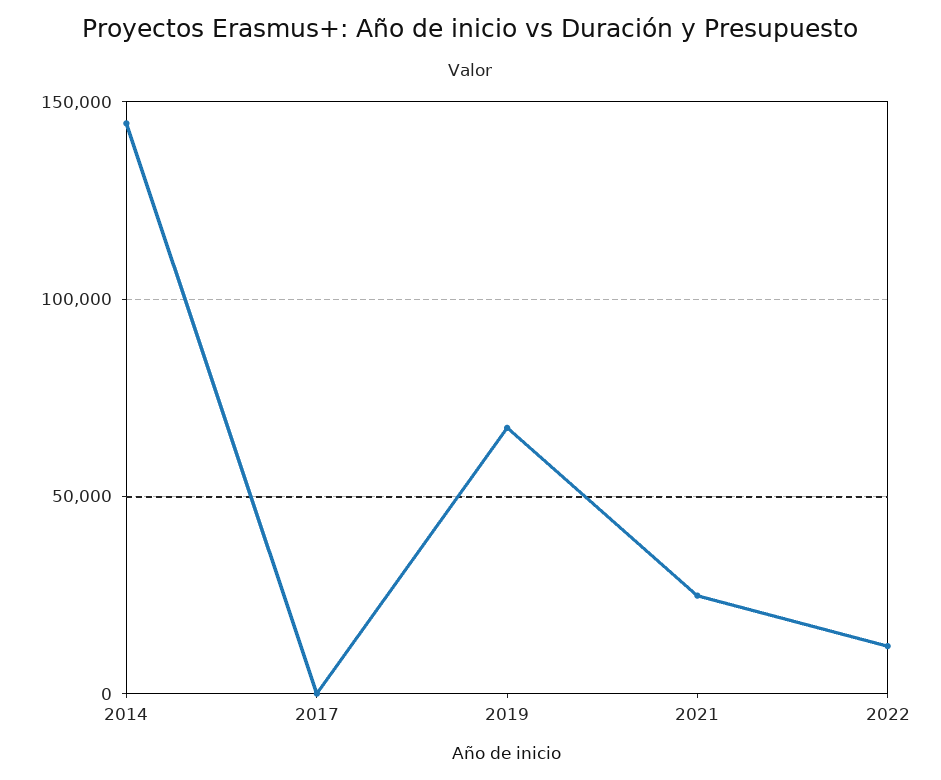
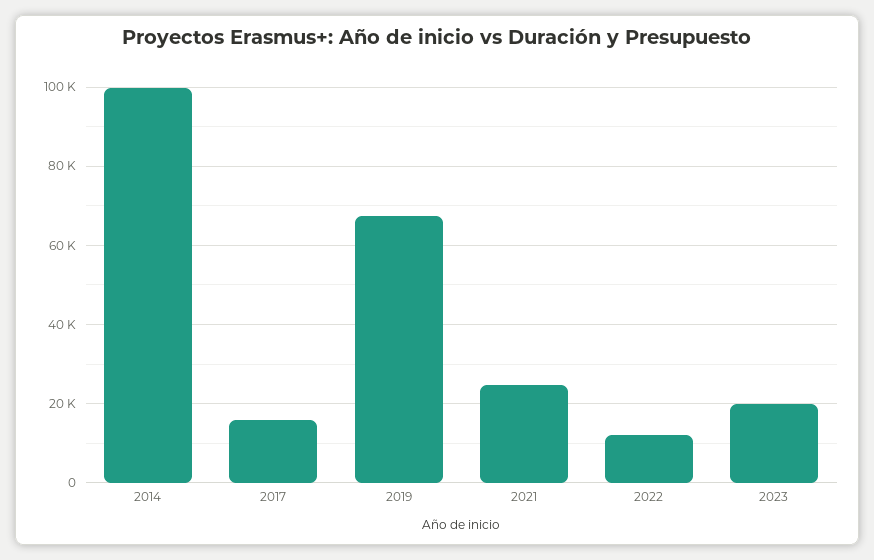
2014: 145000 -> 100000
2017: 0 -> 16000
2023: none -> 20000

